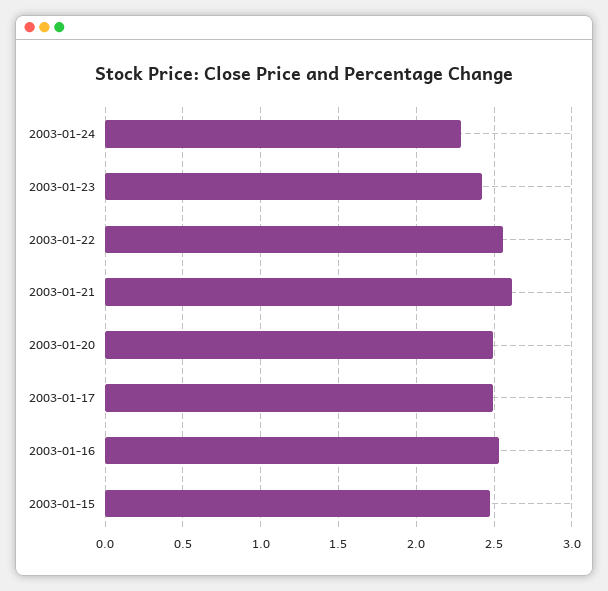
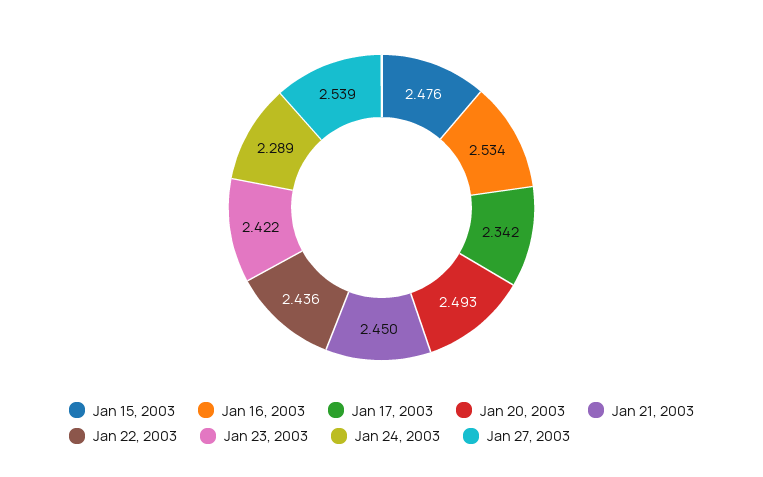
2003-01-22: 2.55 -> 2.436
2003-01-21: 2.6 -> 2.45
2003-01-17: 2.5 -> 2.342
Jan 27, 2003: none -> 2.539

